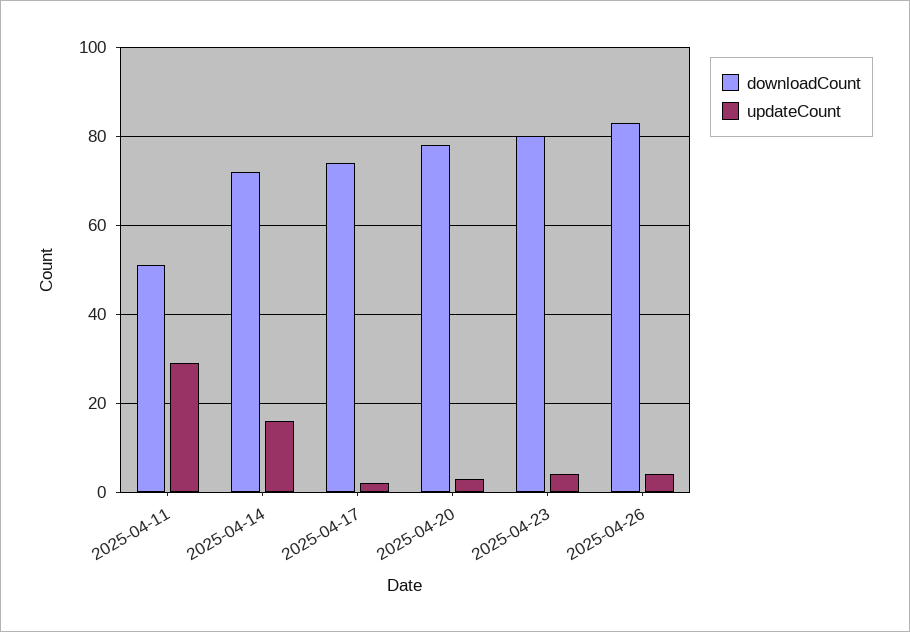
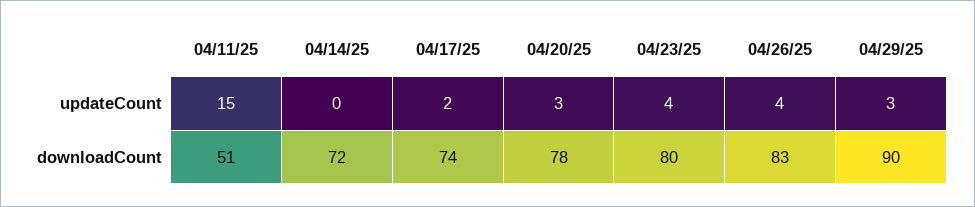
updateCount, 2025-04-11: 30 -> 15
updateCount, 2025-04-14: 15 -> 0
updateCount, 04/29/25: none -> 3
downloadCount, 04/29/25: none -> 90

